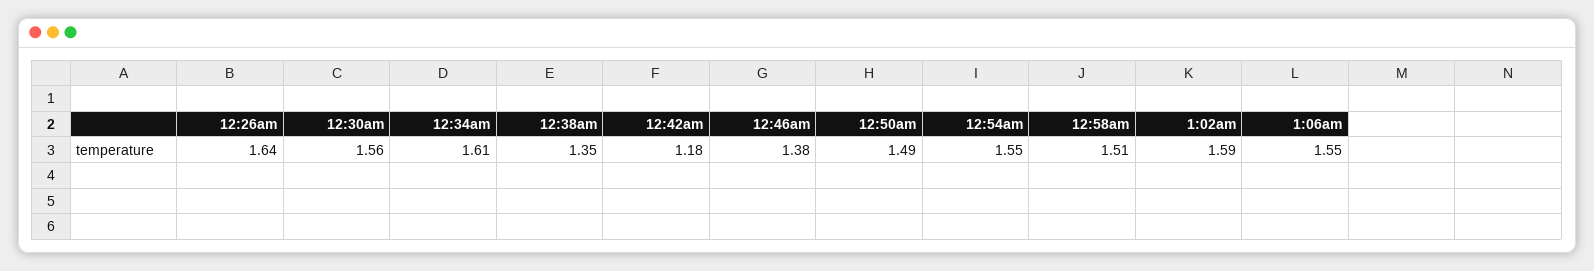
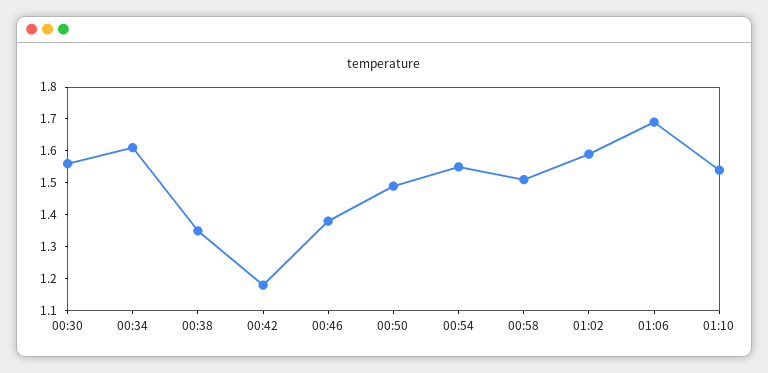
12:26am: 1.64 -> none
1:06am: 1.55 -> 1.7
01:10: none -> 1.55

